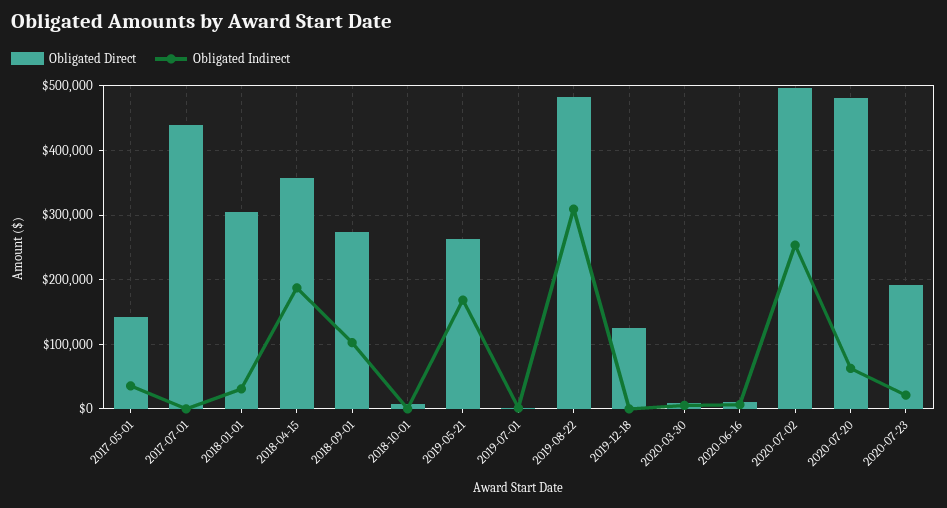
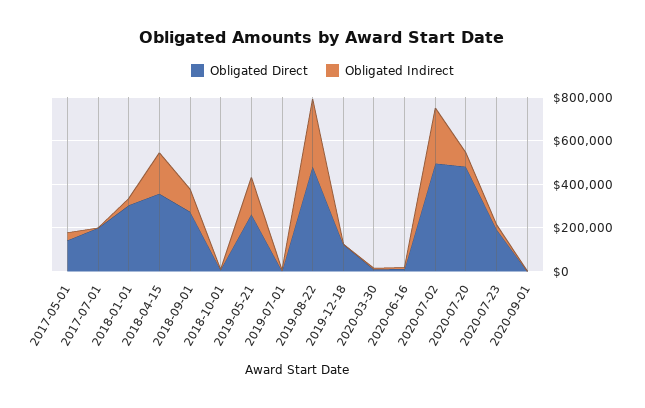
Obligated Direct, 2017-07-01: 440000 -> 200000
Obligated Direct, 2020-09-01: none -> 0
Obligated Indirect, 2020-09-01: none -> 0

